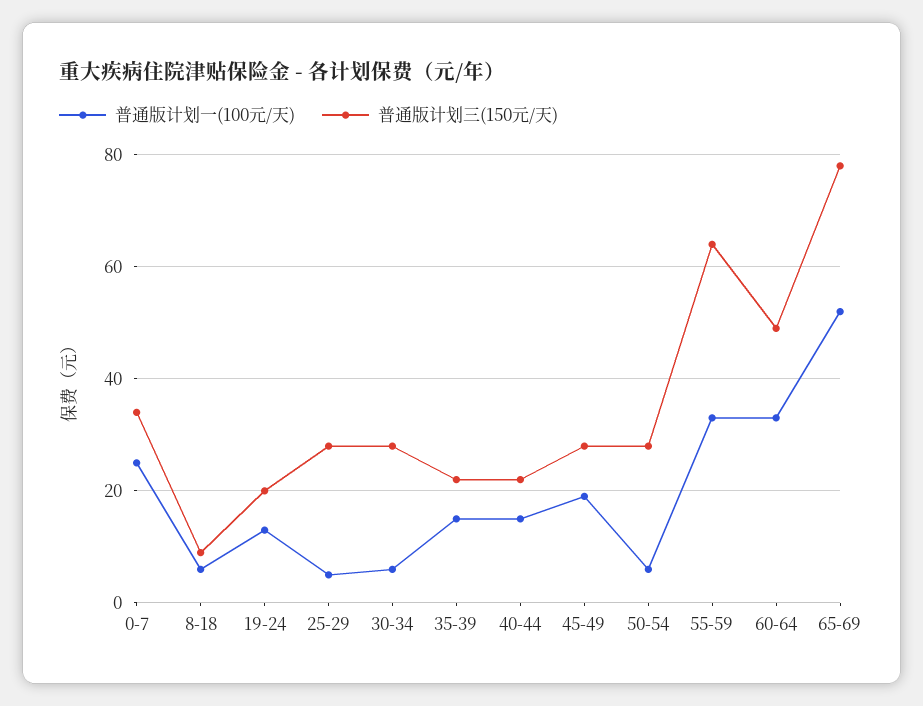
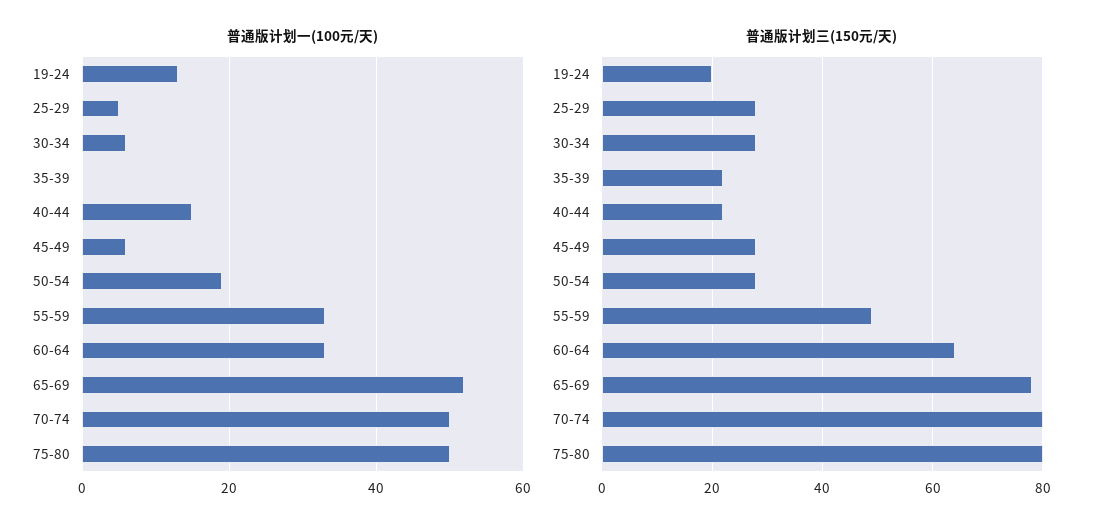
普通版计划一(100元/天), 0-7: 25 -> none
普通版计划三(150元/天), 0-7: 35 -> none
普通版计划一(100元/天), 8-18: 5 -> none
普通版计划三(150元/天), 8-18: 10 -> none
普通版计划一(100元/天), 35-39: 15 -> 0
普通版计划一(100元/天), 45-49: 20 -> 5
普通版计划一(100元/天), 50-54: 5 -> 20
普通版计划三(150元/天), 55-59: 65 -> 50
普通版计划三(150元/天), 60-64: 50 -> 65
普通版计划一(100元/天), 70-74: none -> 50
普通版计划一(100元/天), 75-80: none -> 50
普通版计划三(150元/天), 70-74: none -> 80
普通版计划三(150元/天), 75-80: none -> 80

